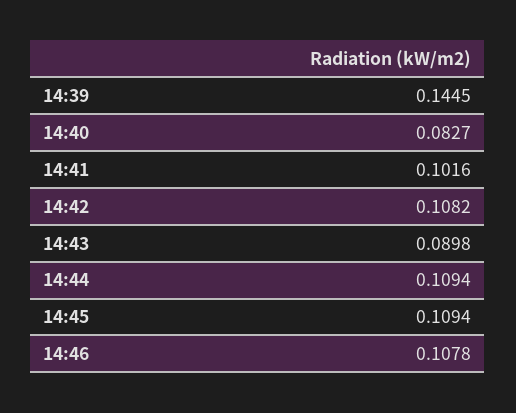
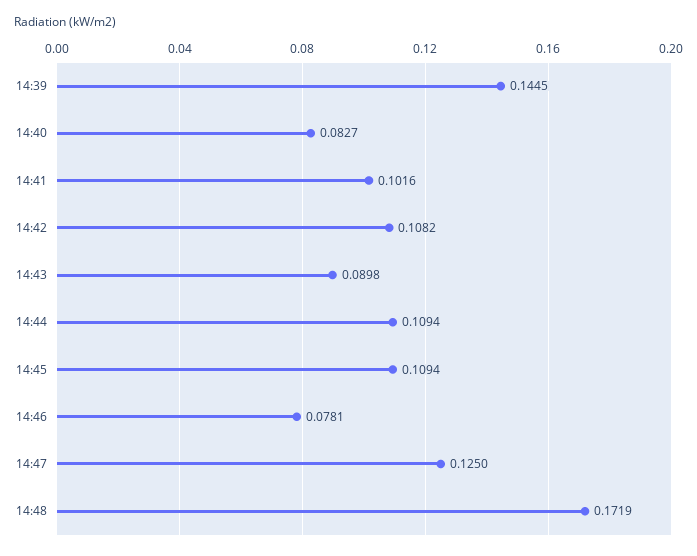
14:46: 0.1078 -> 0.0781
14:47: none -> 0.125
14:48: none -> 0.1719

